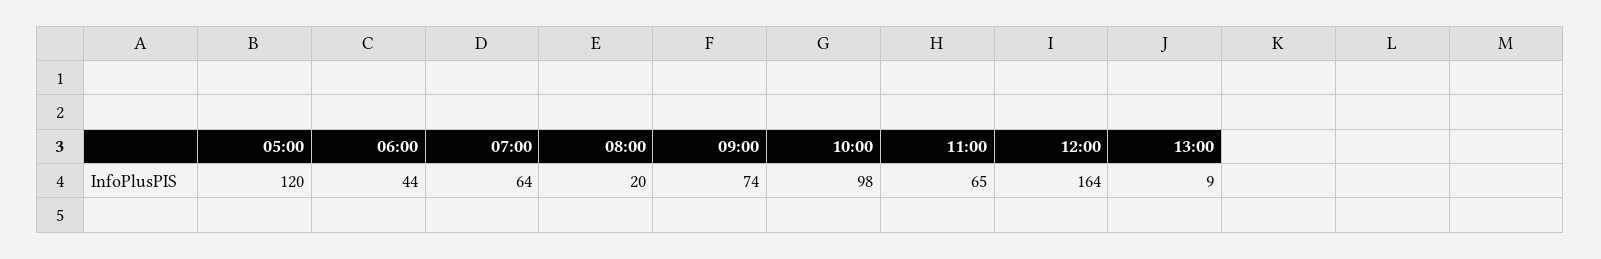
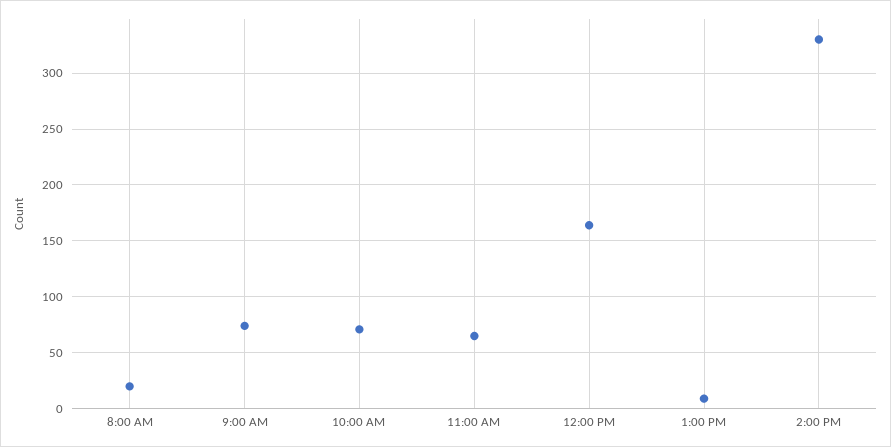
05:00: 120 -> none
06:00: 44 -> none
07:00: 64 -> none
10:00: 98 -> 70
2:00 PM: none -> 330

